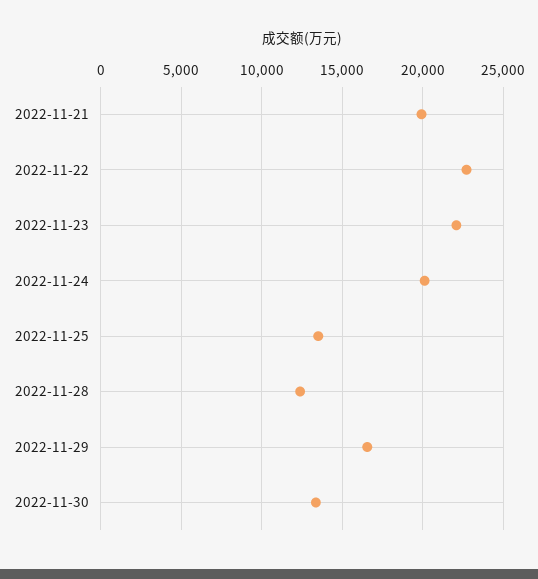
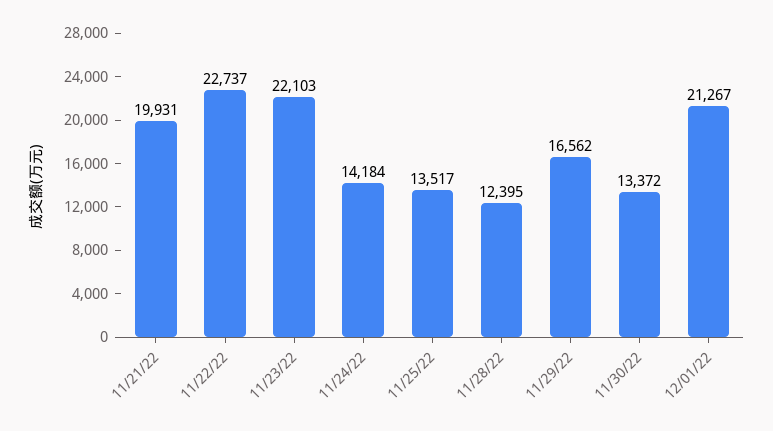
2022-11-24: 20000 -> 14184
12/01/22: none -> 21267

